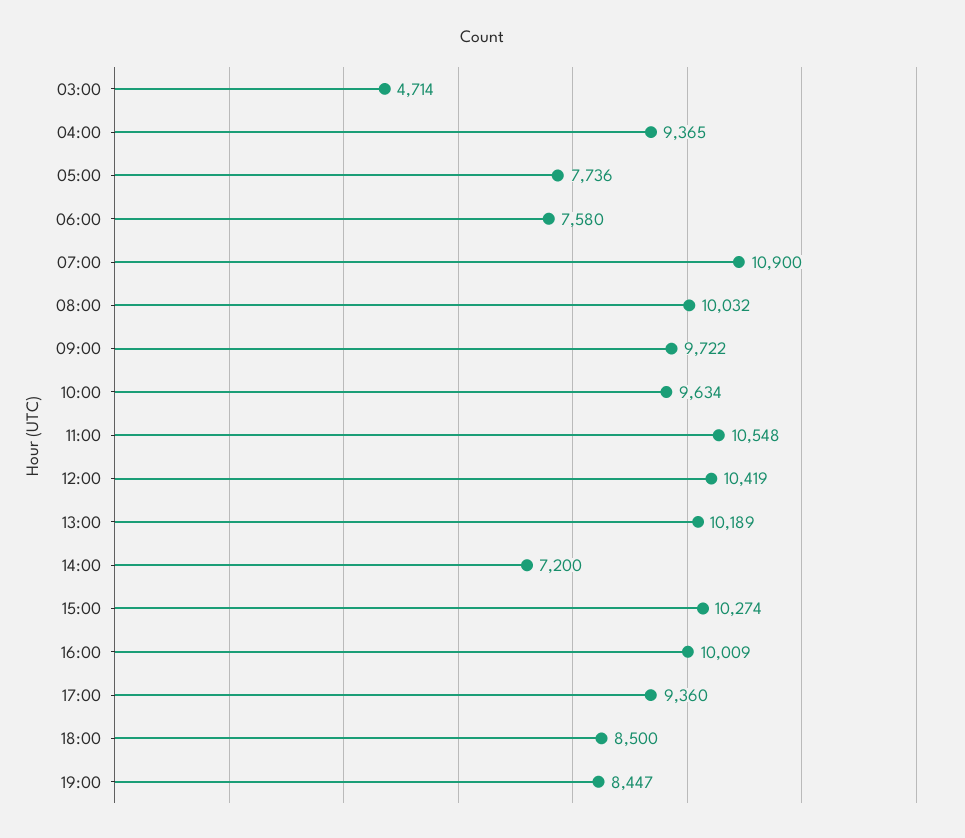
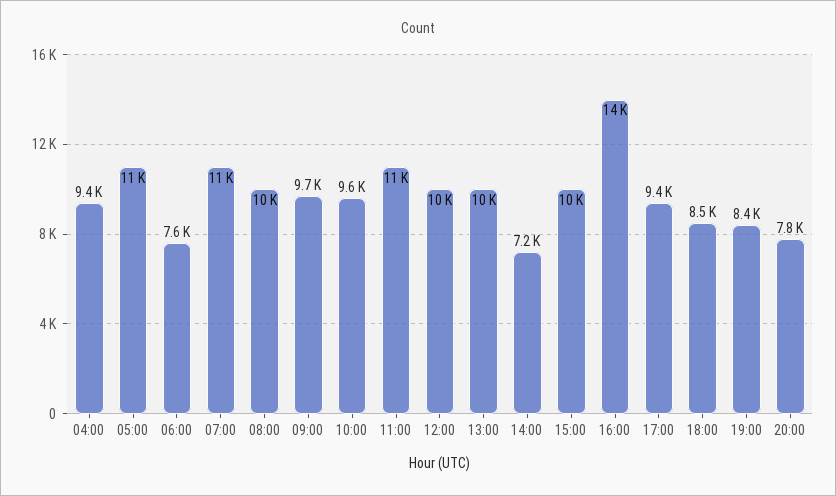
03:00: 4714 -> none
05:00: 7736 -> 11000
16:00: 10009 -> 14000
20:00: none -> 7800

